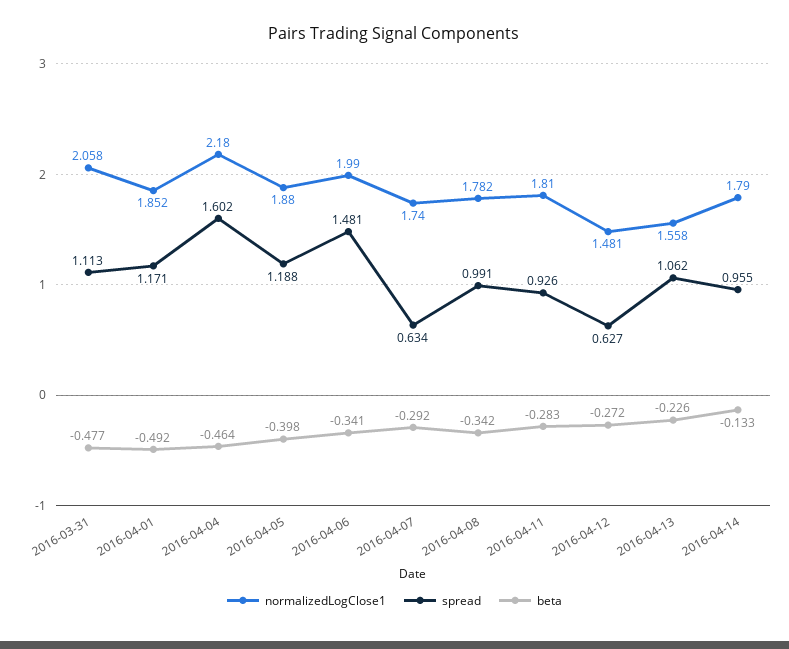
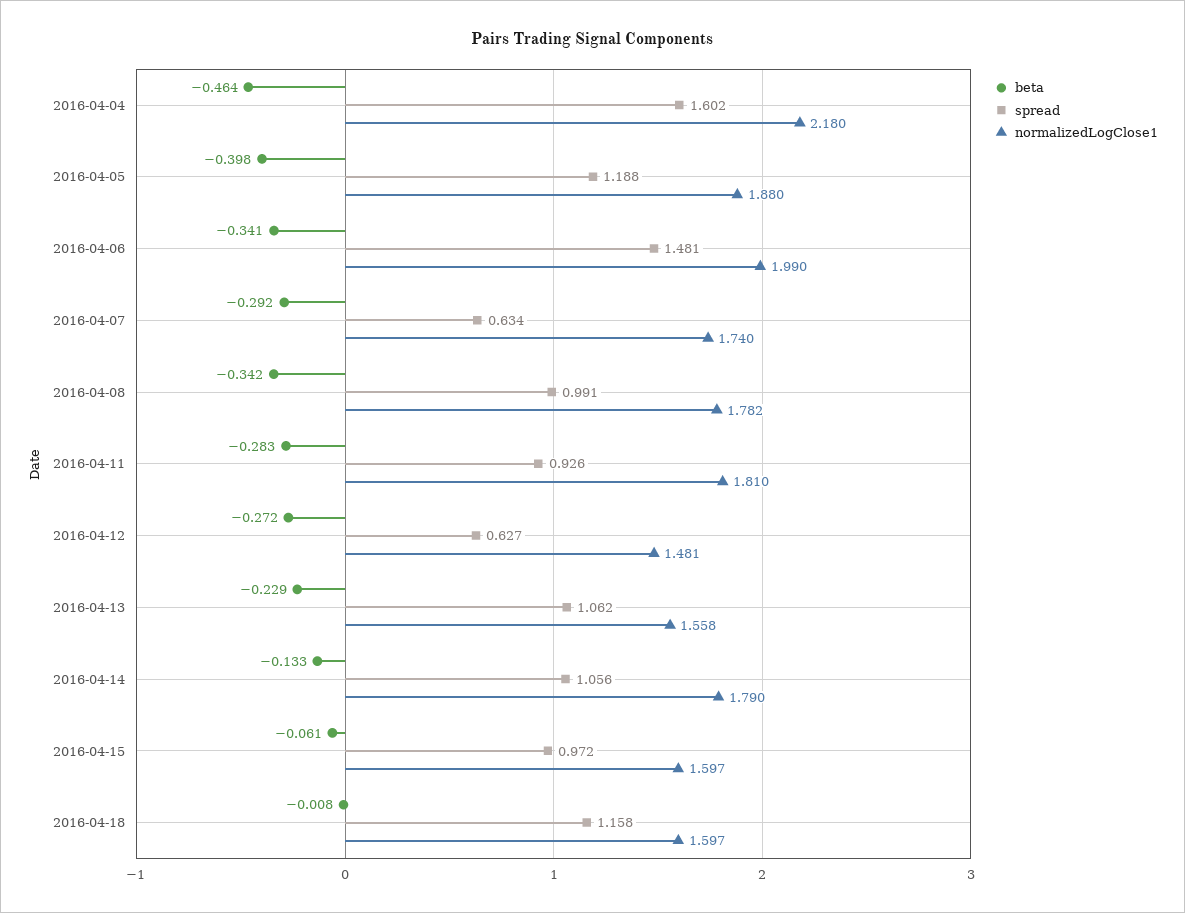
normalizedLogClose1, 2016-03-31: 2.058 -> none
spread, 2016-03-31: 1.113 -> none
beta, 2016-03-31: -0.477 -> none
normalizedLogClose1, 2016-04-01: 1.852 -> none
spread, 2016-04-01: 1.171 -> none
beta, 2016-04-01: -0.492 -> none
beta, 2016-04-13: -0.226 -> -0.229
spread, 2016-04-14: 0.955 -> 1.056
beta, 2016-04-15: none -> -0.061
spread, 2016-04-15: none -> 0.972
normalizedLogClose1, 2016-04-15: none -> 1.597
beta, 2016-04-18: none -> -0.008
spread, 2016-04-18: none -> 1.158
normalizedLogClose1, 2016-04-18: none -> 1.597

